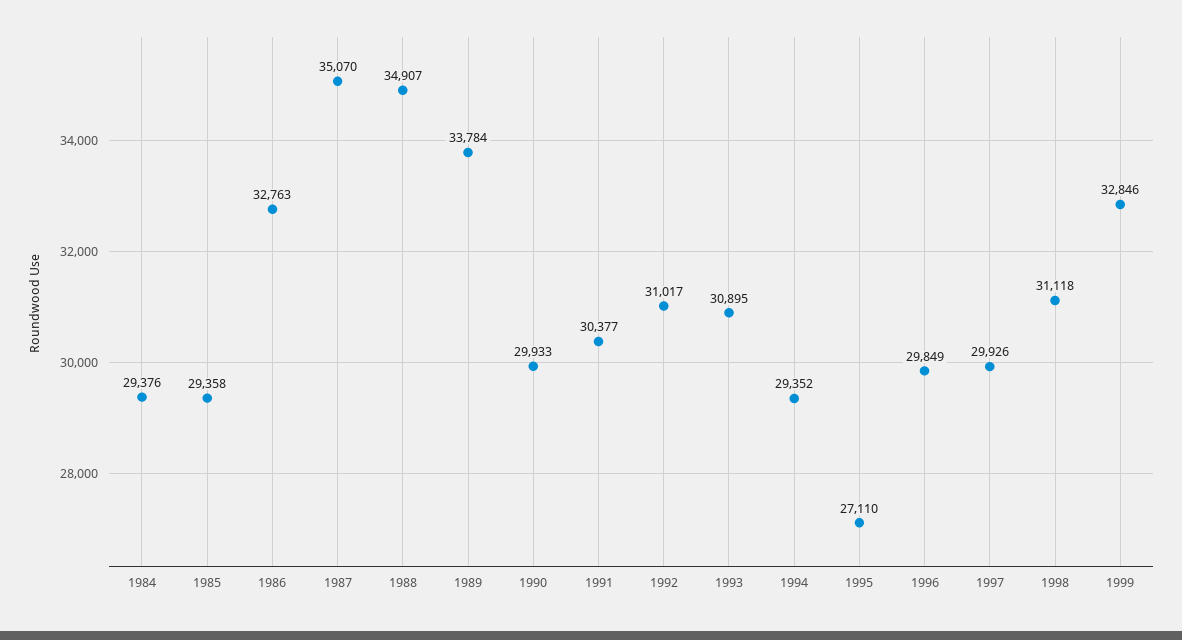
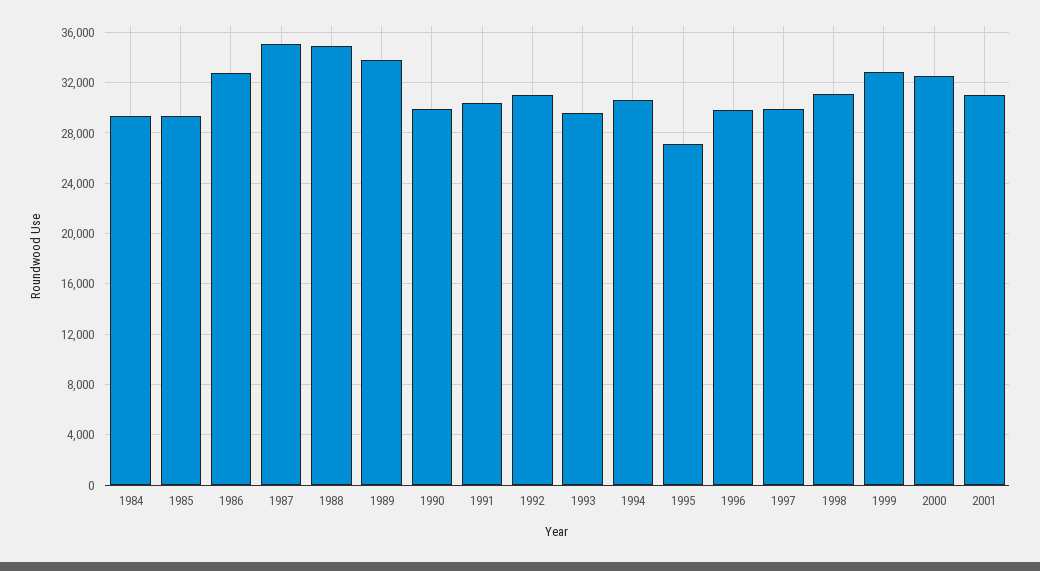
1993: 30895 -> 29500
1994: 29352 -> 30500
2000: none -> 32500
2001: none -> 31000

